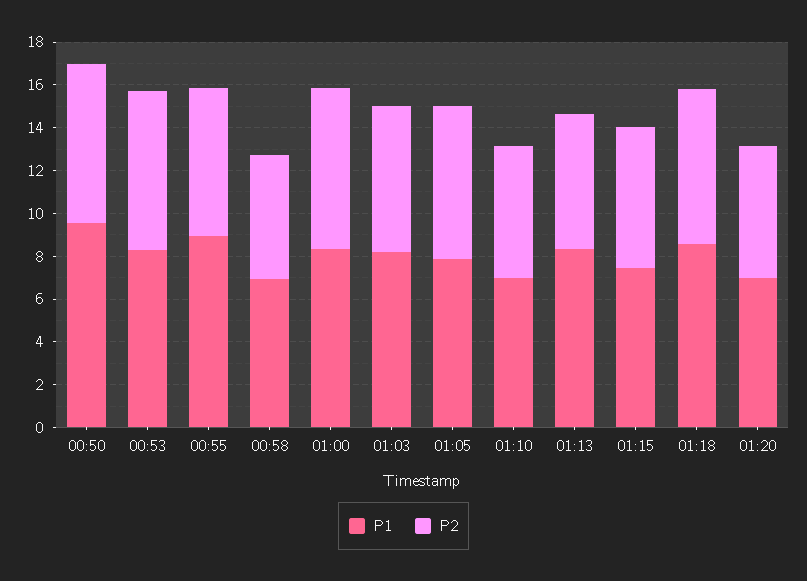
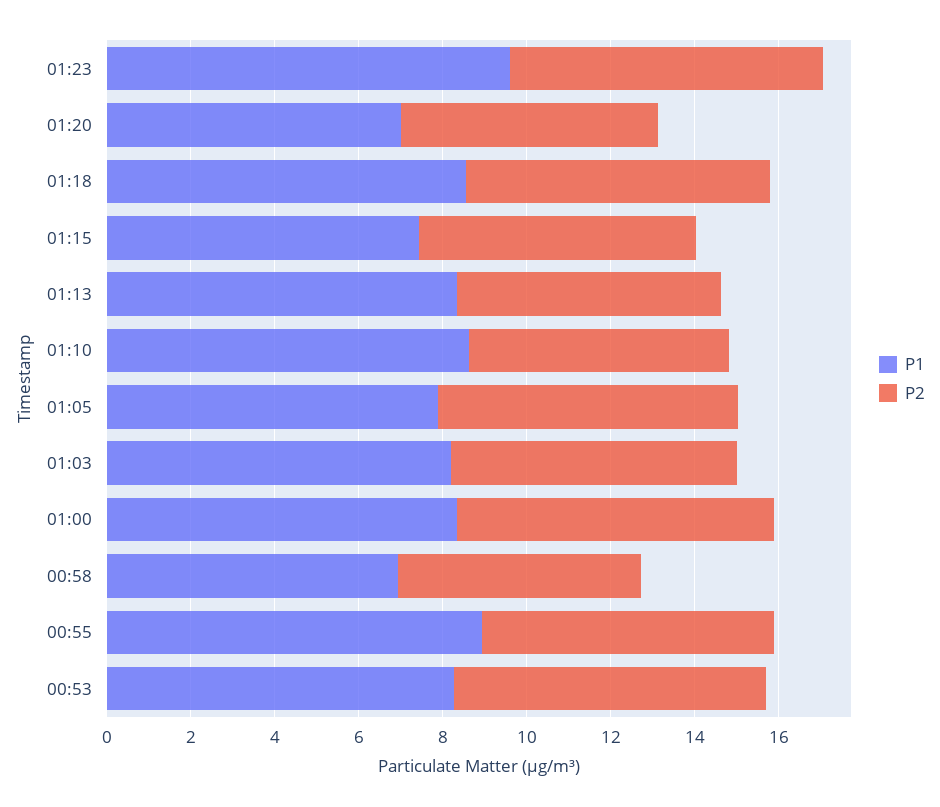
P1, 00:50: 9.5 -> none
P2, 00:50: 7.5 -> none
P1, 01:10: 7 -> 8.5
P1, 01:23: none -> 9.5
P2, 01:23: none -> 7.5

